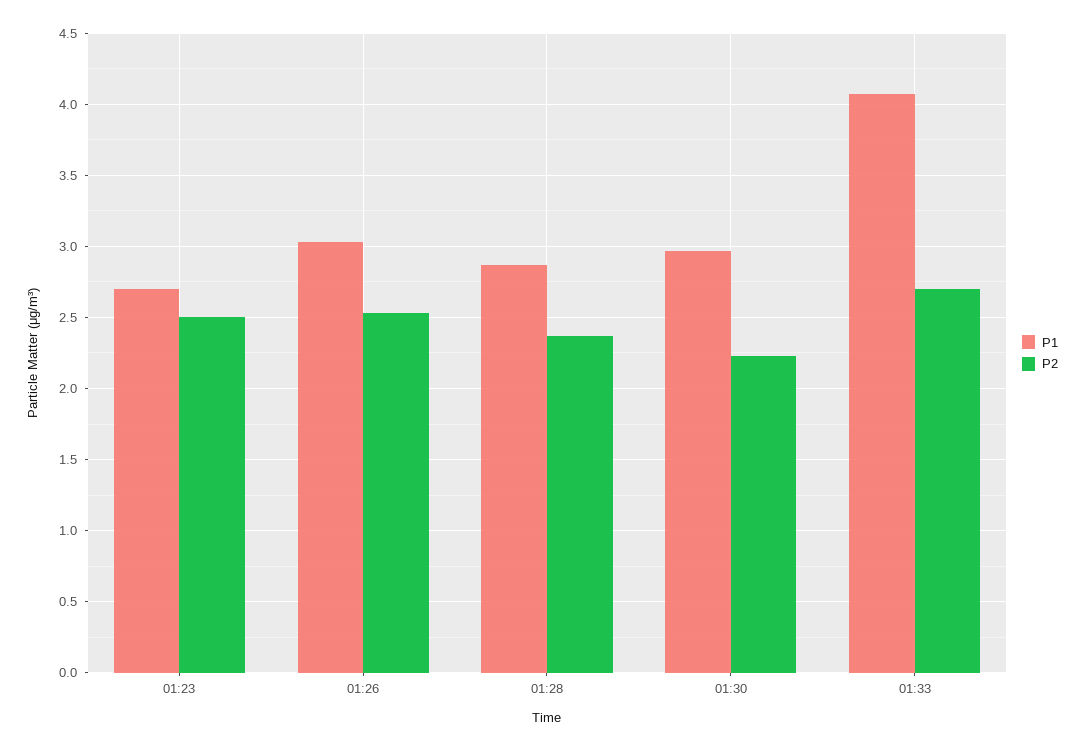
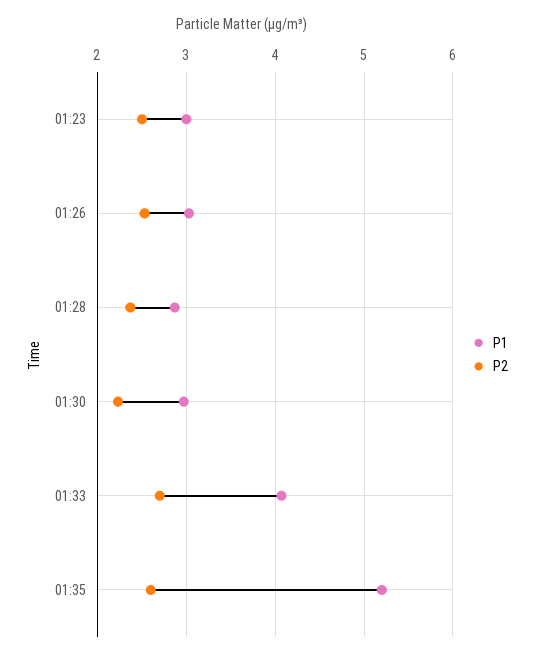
P1, 01:23: 2.7 -> 3
P1, 01:35: none -> 5.2
P2, 01:35: none -> 2.6

